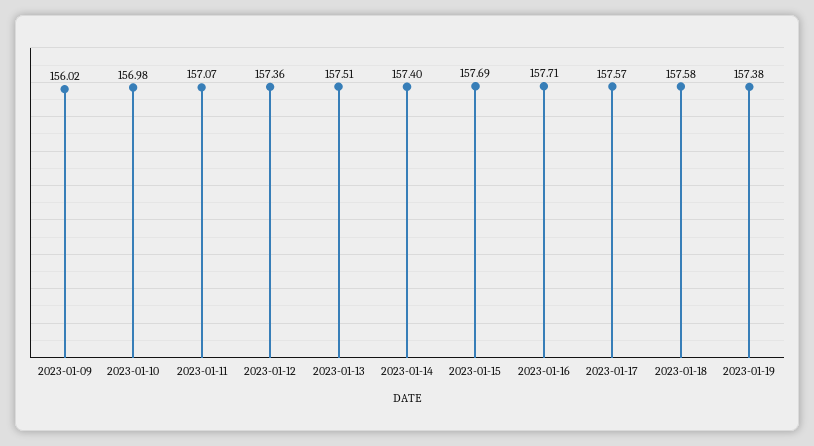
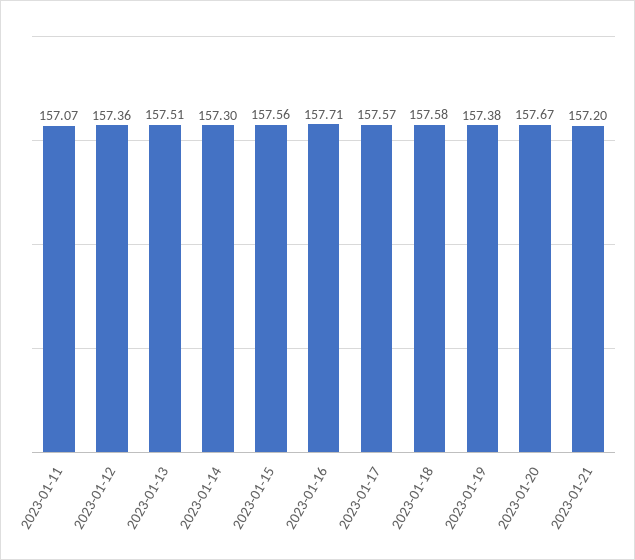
2023-01-09: 156.02 -> none
2023-01-10: 156.98 -> none
2023-01-14: 157.4 -> 157.3
2023-01-15: 157.69 -> 157.56
2023-01-20: none -> 157.67
2023-01-21: none -> 157.2

